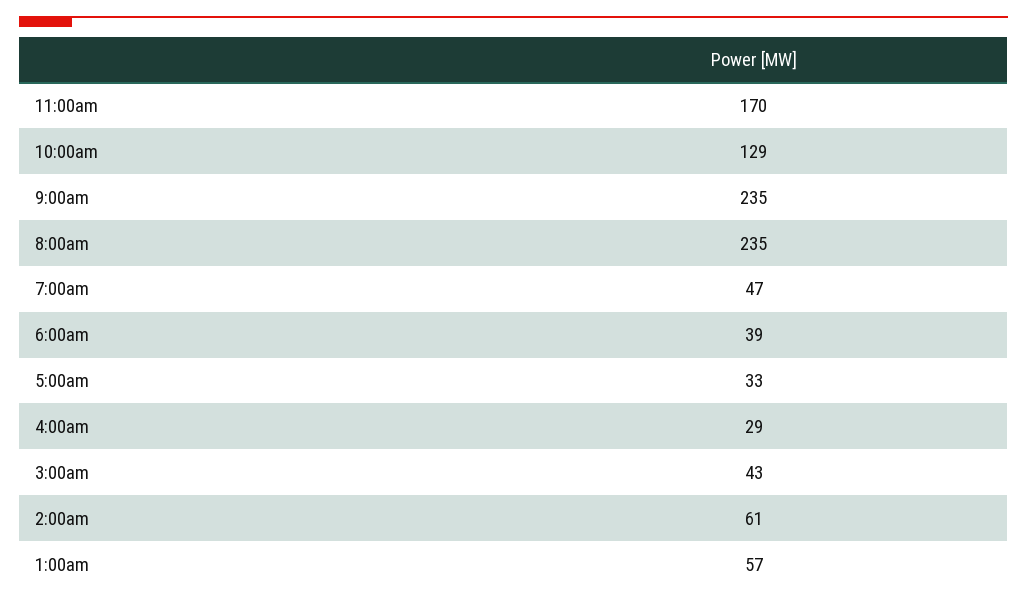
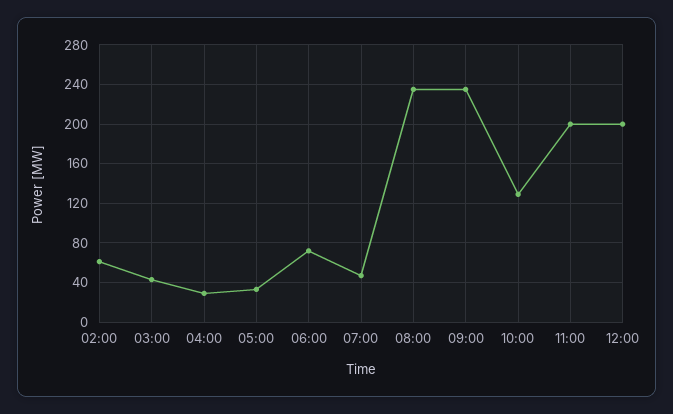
11:00am: 170 -> 200
6:00am: 39 -> 70
1:00am: 57 -> none
12:00: none -> 200

